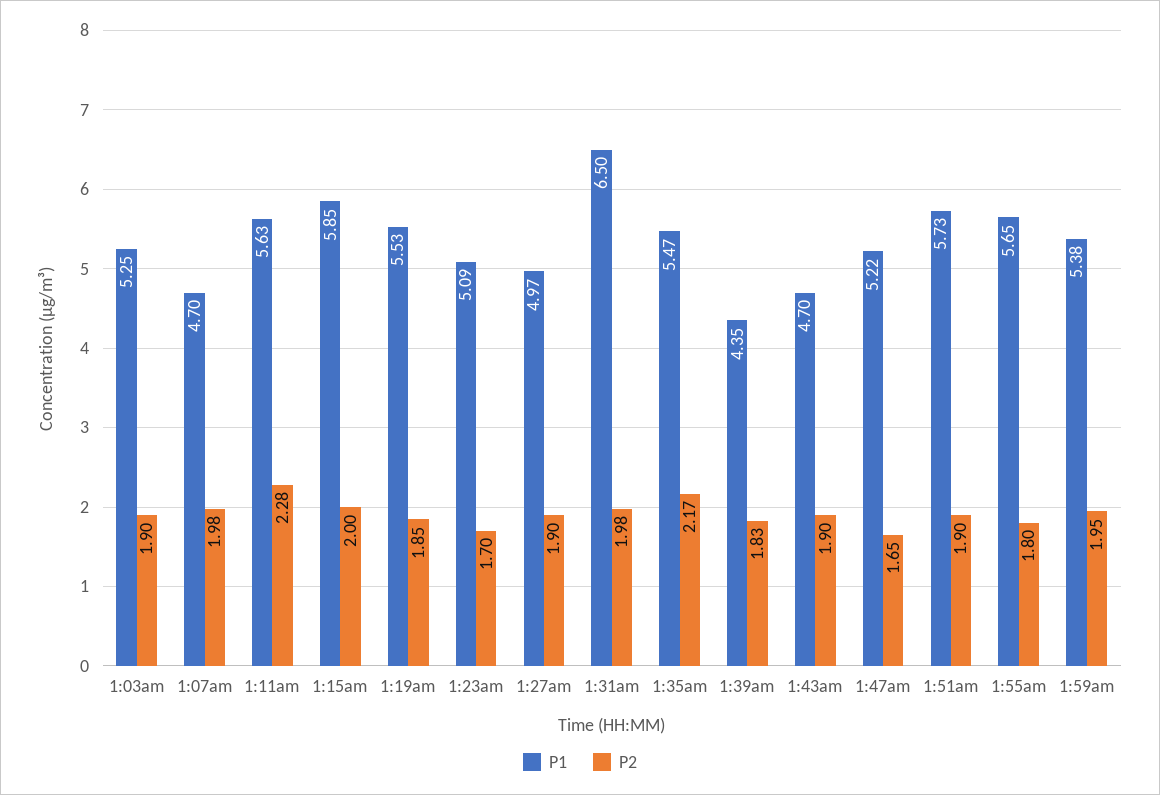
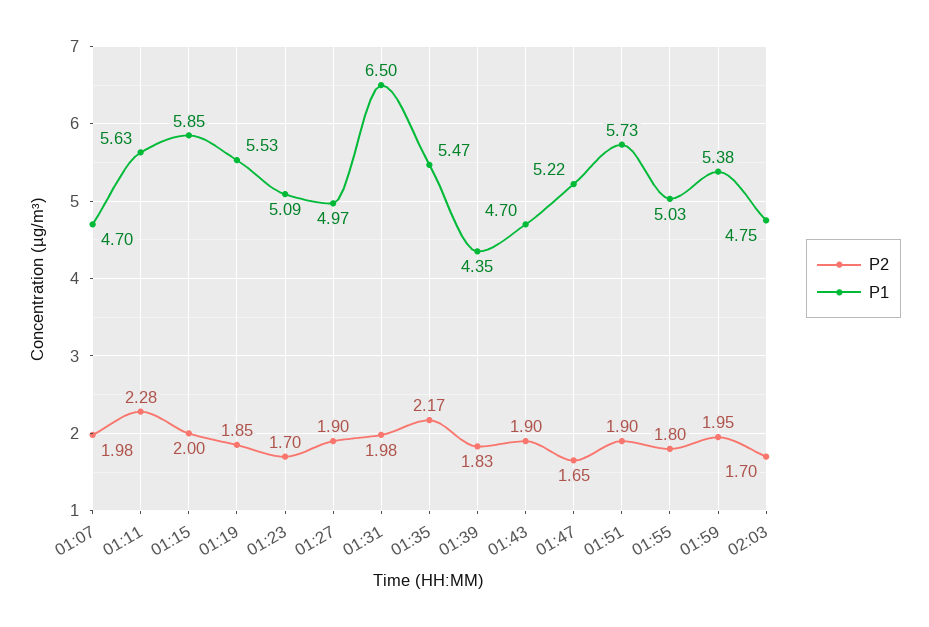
P1, 1:03am: 5.25 -> none
P2, 1:03am: 1.9 -> none
P1, 1:55am: 5.65 -> 5.03
P2, 02:03: none -> 1.7
P1, 02:03: none -> 4.75

